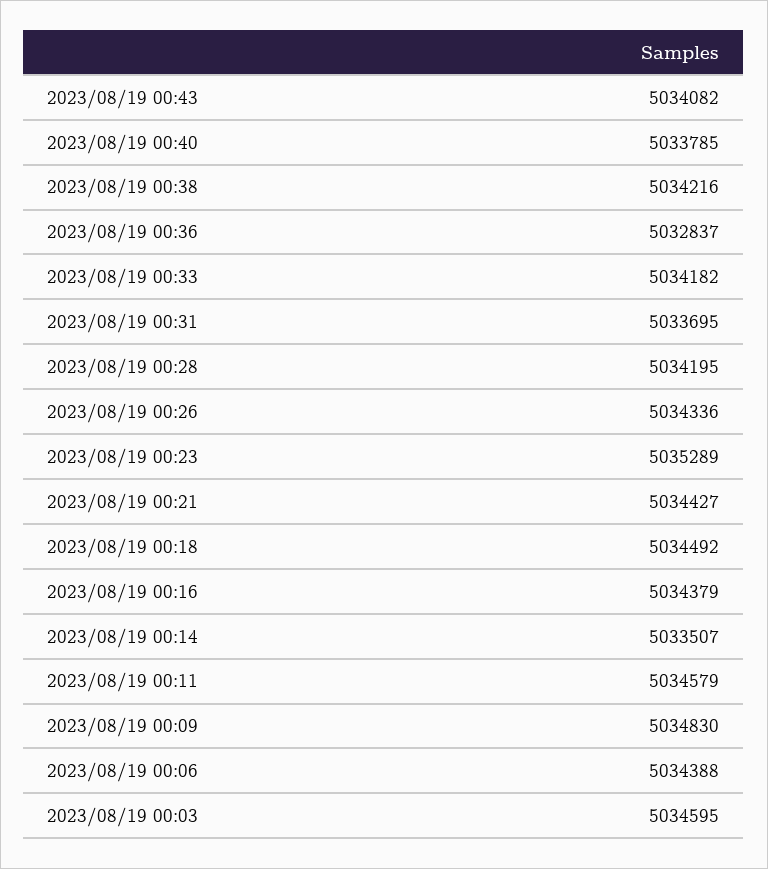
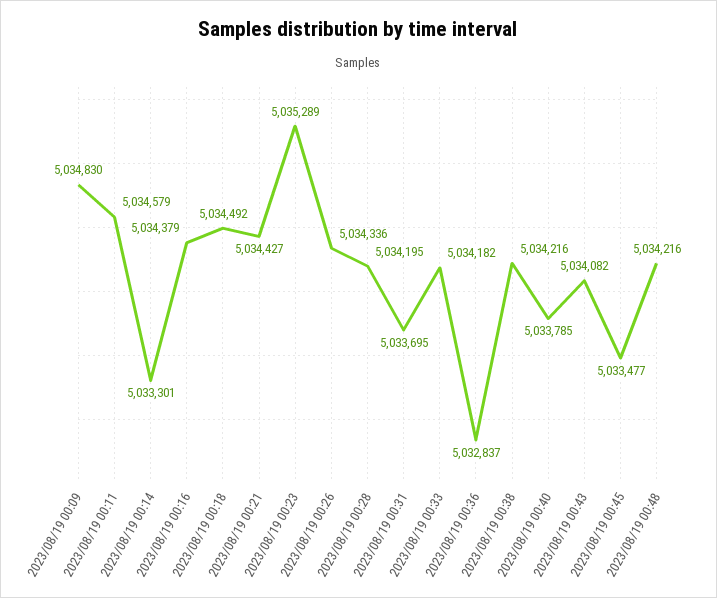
2023/08/19 00:14: 5033507 -> 5033301
2023/08/19 00:06: 5034388 -> none
2023/08/19 00:03: 5034595 -> none
2023/08/19 00:45: none -> 5033477
2023/08/19 00:48: none -> 5034216

